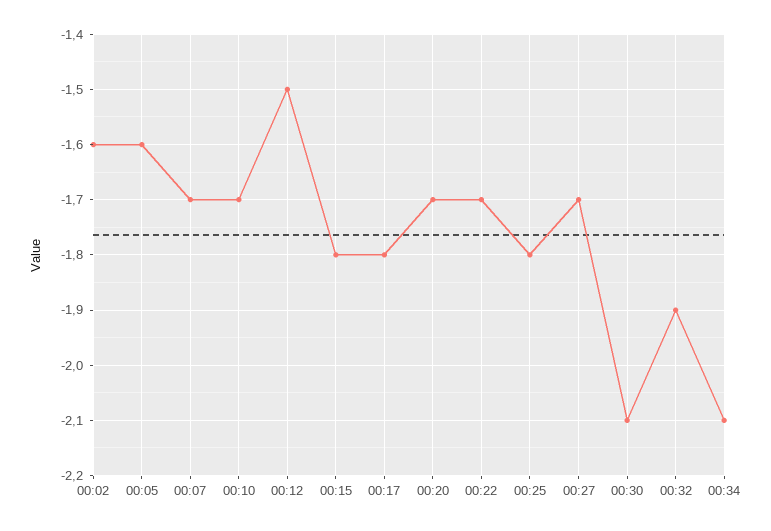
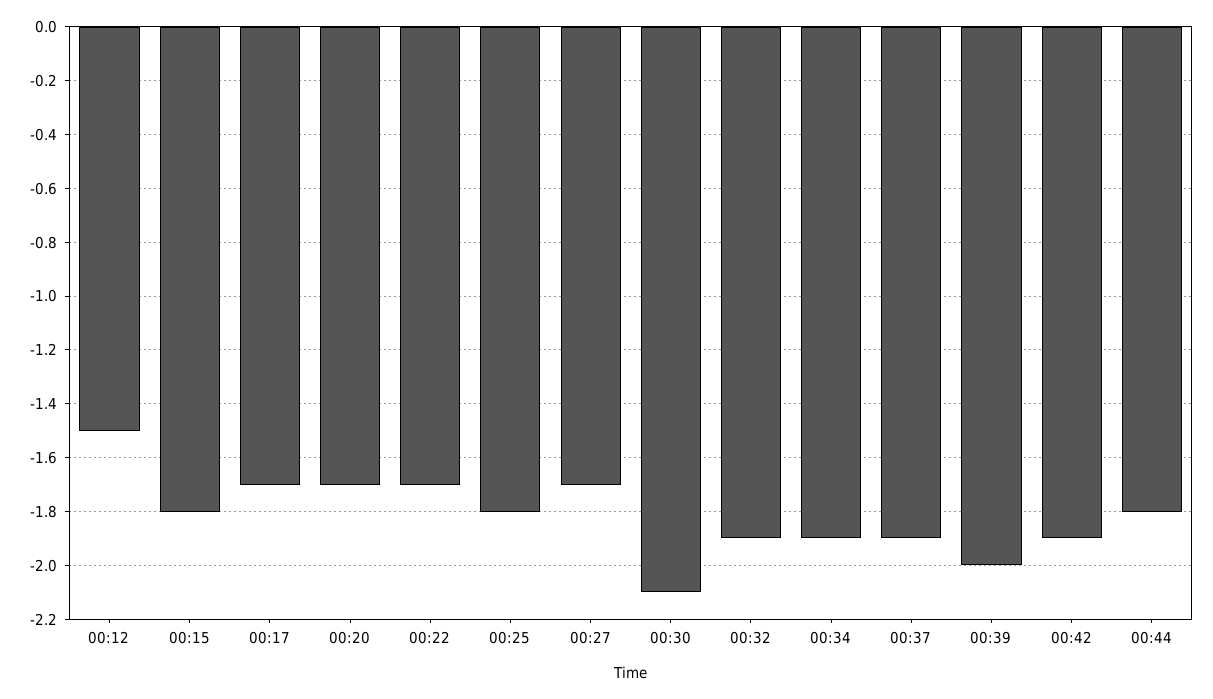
00:02: -1.6 -> none
00:05: -1.6 -> none
00:07: -1.7 -> none
00:10: -1.7 -> none
00:17: -1.8 -> -1.7
00:34: -2.1 -> -1.9
00:37: none -> -1.9
00:39: none -> -2
00:42: none -> -1.9
00:44: none -> -1.8

